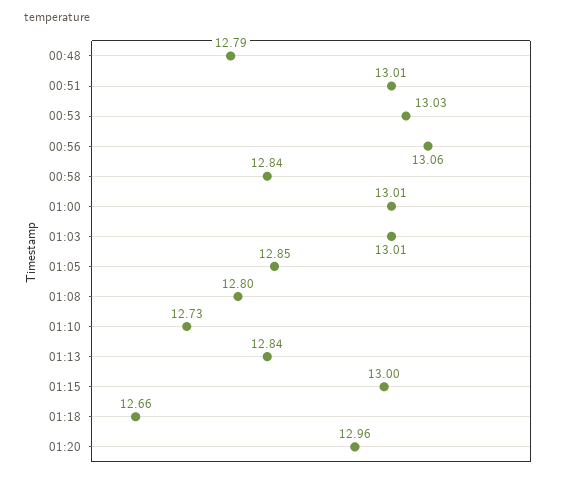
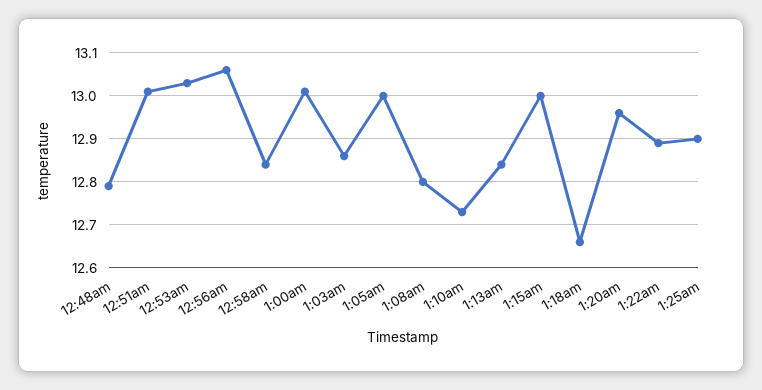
01:03: 13.01 -> 12.85
01:05: 12.85 -> 13
1:22am: none -> 12.9
1:25am: none -> 12.9

